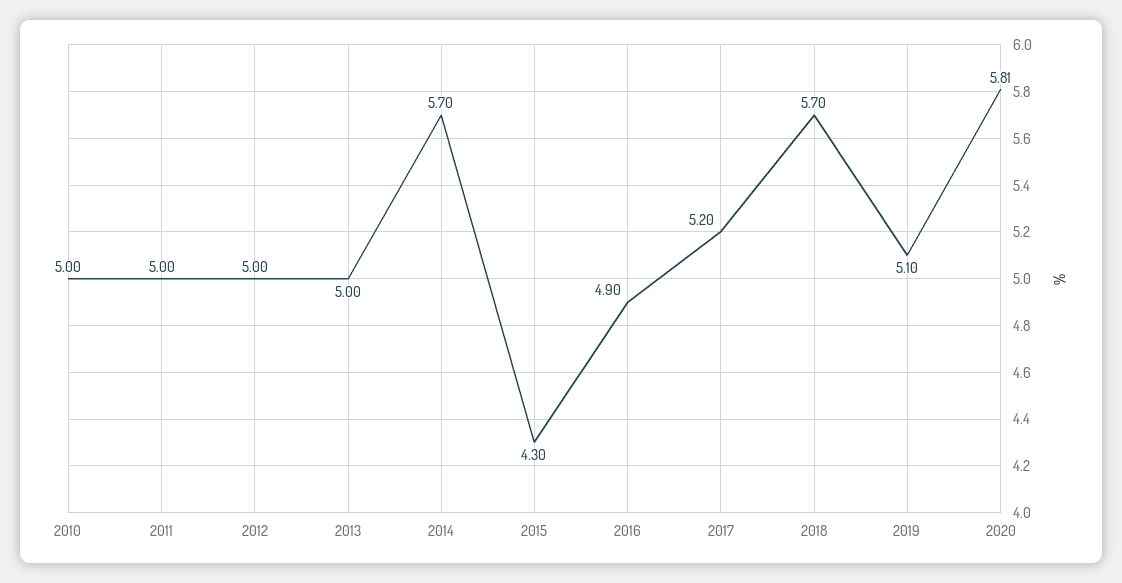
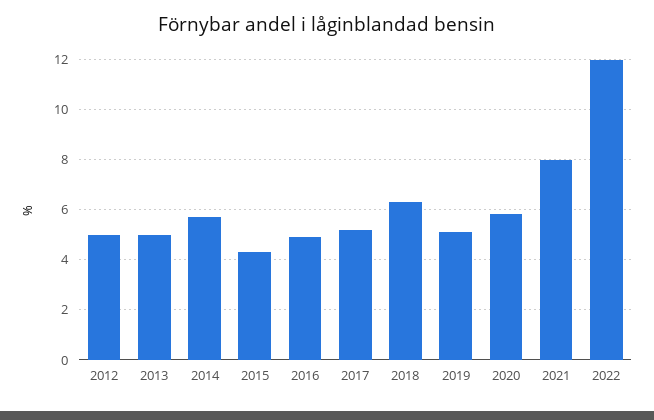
2010: 5 -> none
2011: 5 -> none
2018: 5.7 -> 6.25
2021: none -> 8
2022: none -> 12

